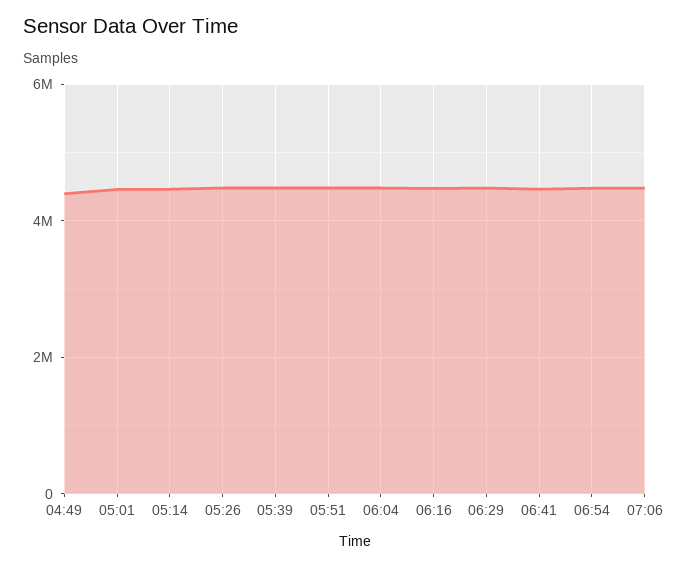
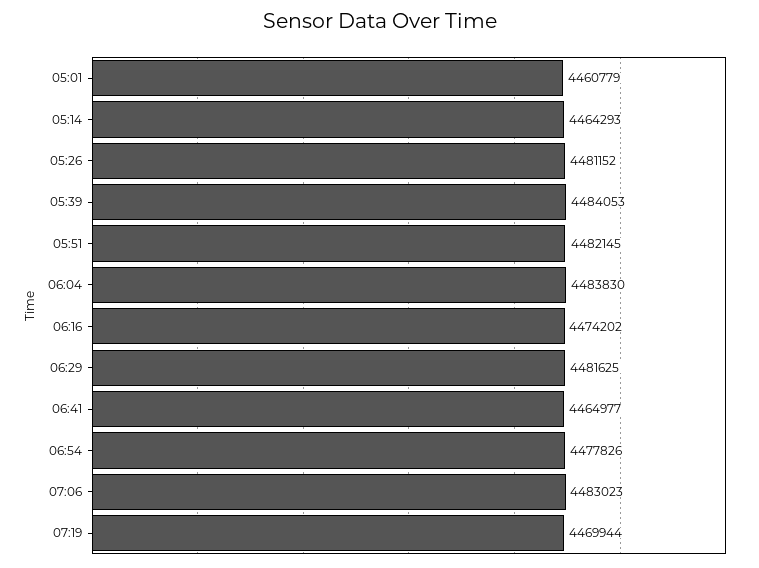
04:49: 4400000 -> none
07:19: none -> 4469944

